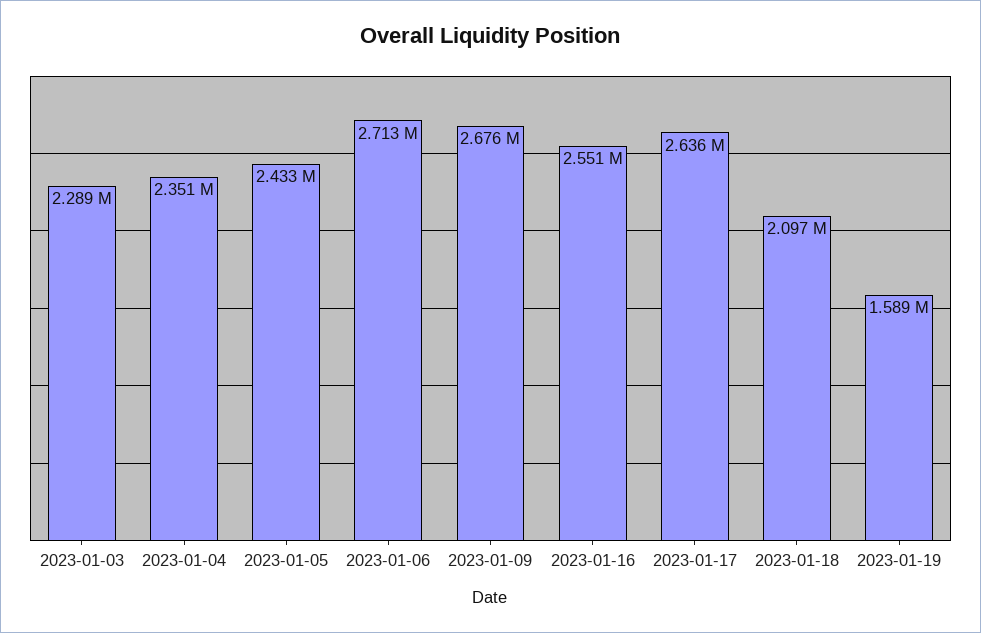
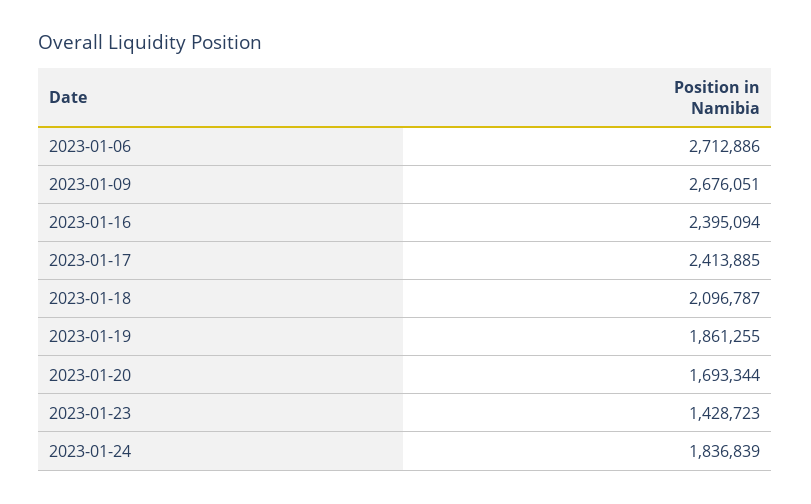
2023-01-03: 2289000 -> none
2023-01-04: 2351000 -> none
2023-01-05: 2433000 -> none
2023-01-16: 2551000 -> 2395094
2023-01-17: 2636000 -> 2413885
2023-01-19: 1589000 -> 1861255
2023-01-20: none -> 1693344
2023-01-23: none -> 1428723
2023-01-24: none -> 1836839

